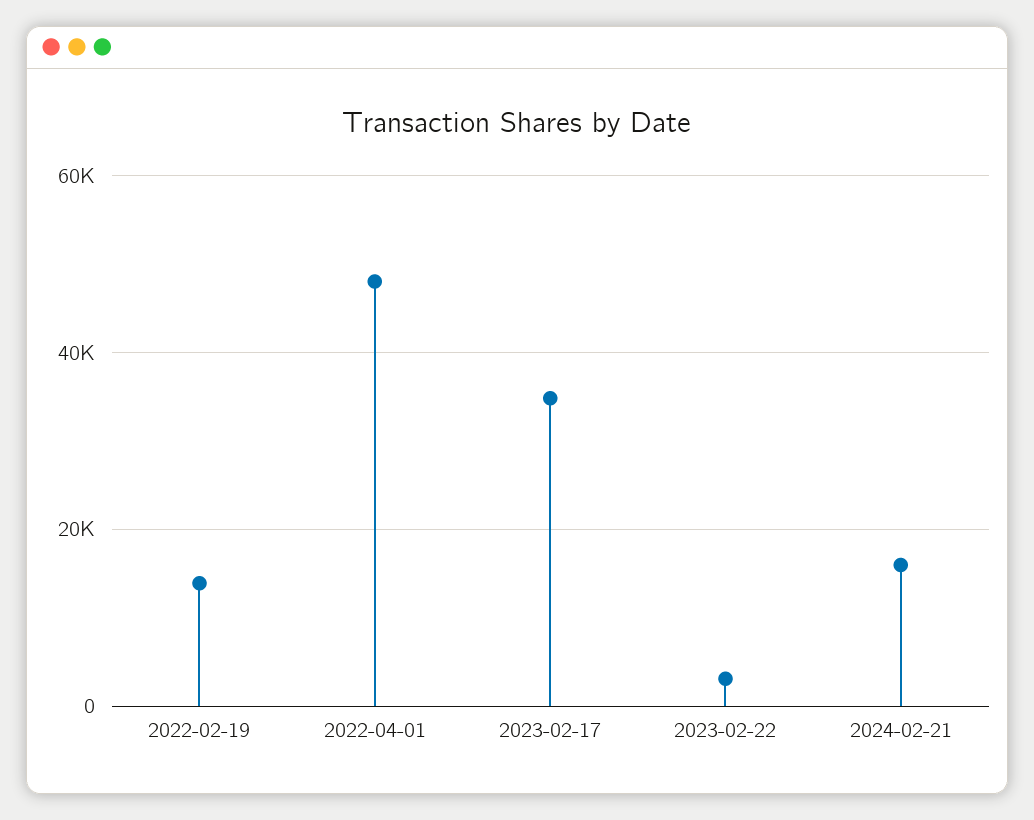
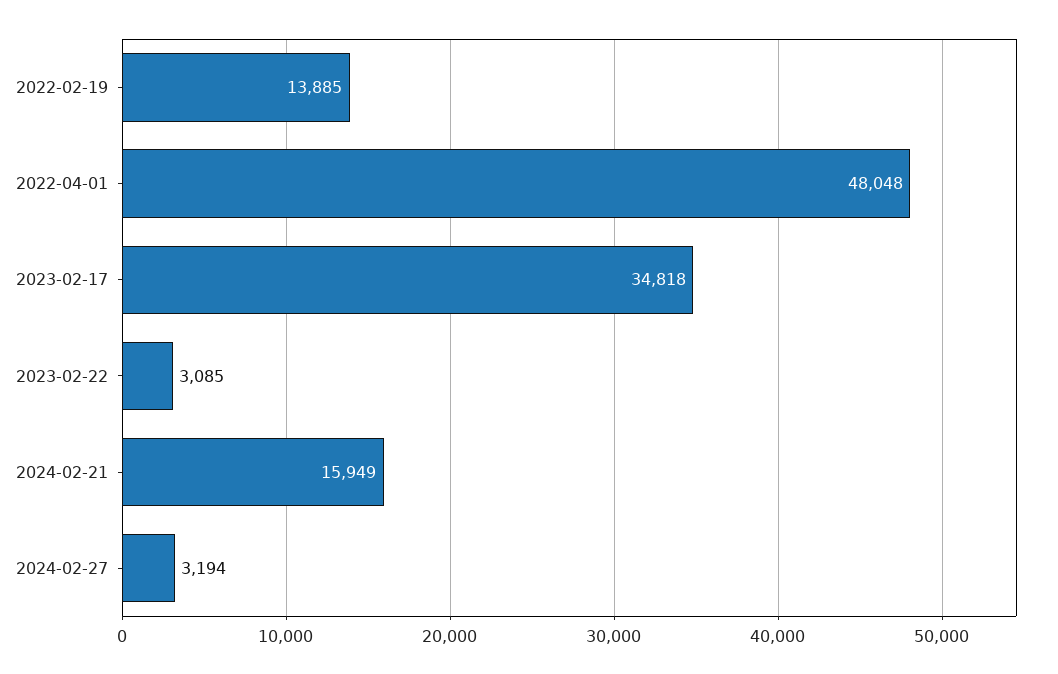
2024-02-27: none -> 3194

